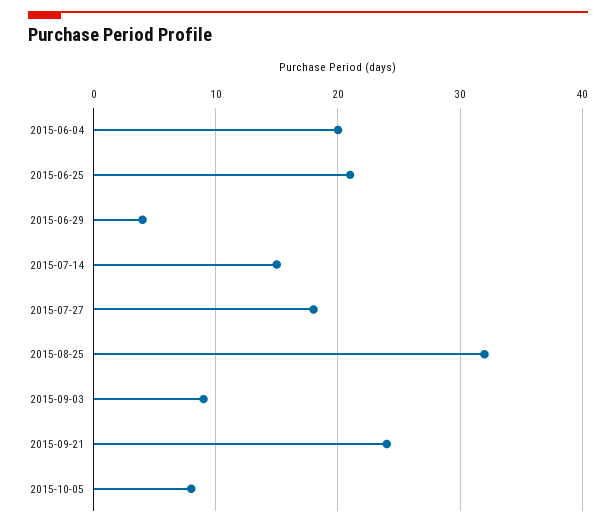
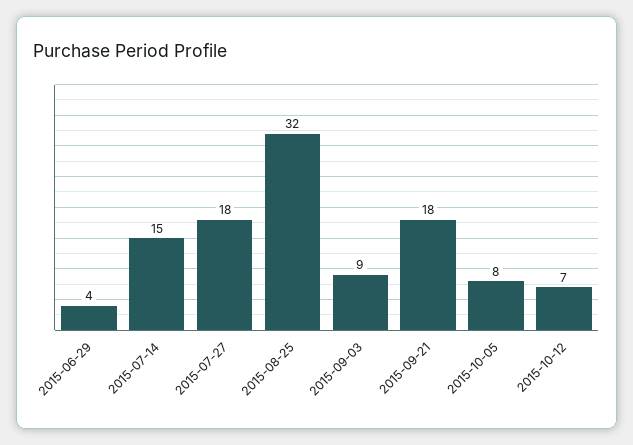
2015-06-04: 20 -> none
2015-06-25: 21 -> none
2015-09-21: 24 -> 18
2015-10-12: none -> 7

